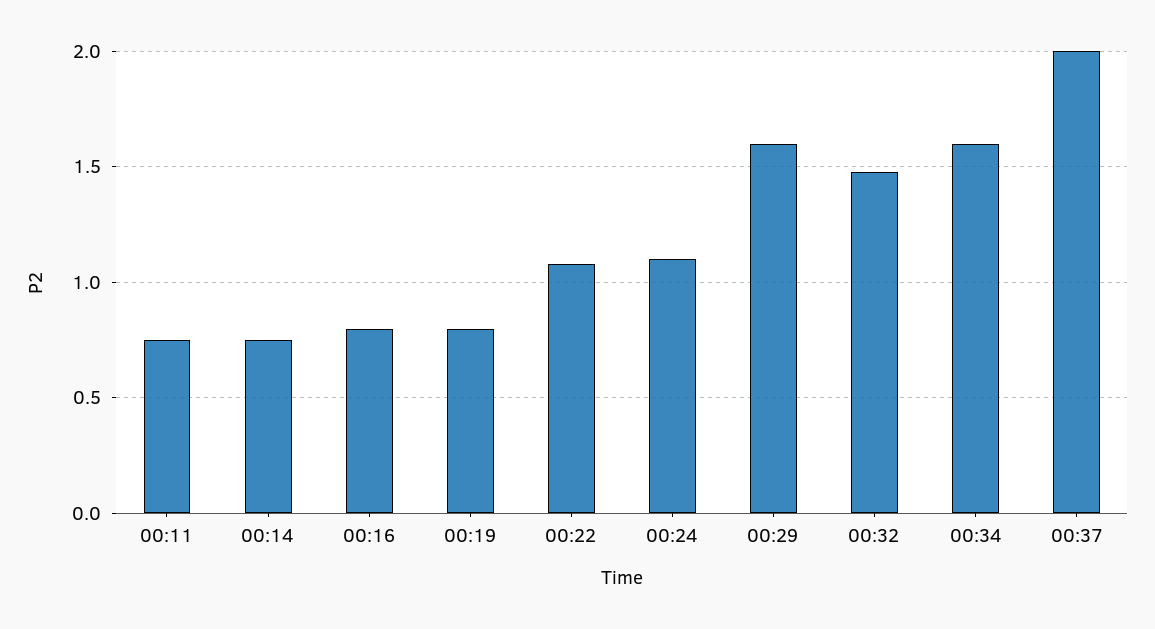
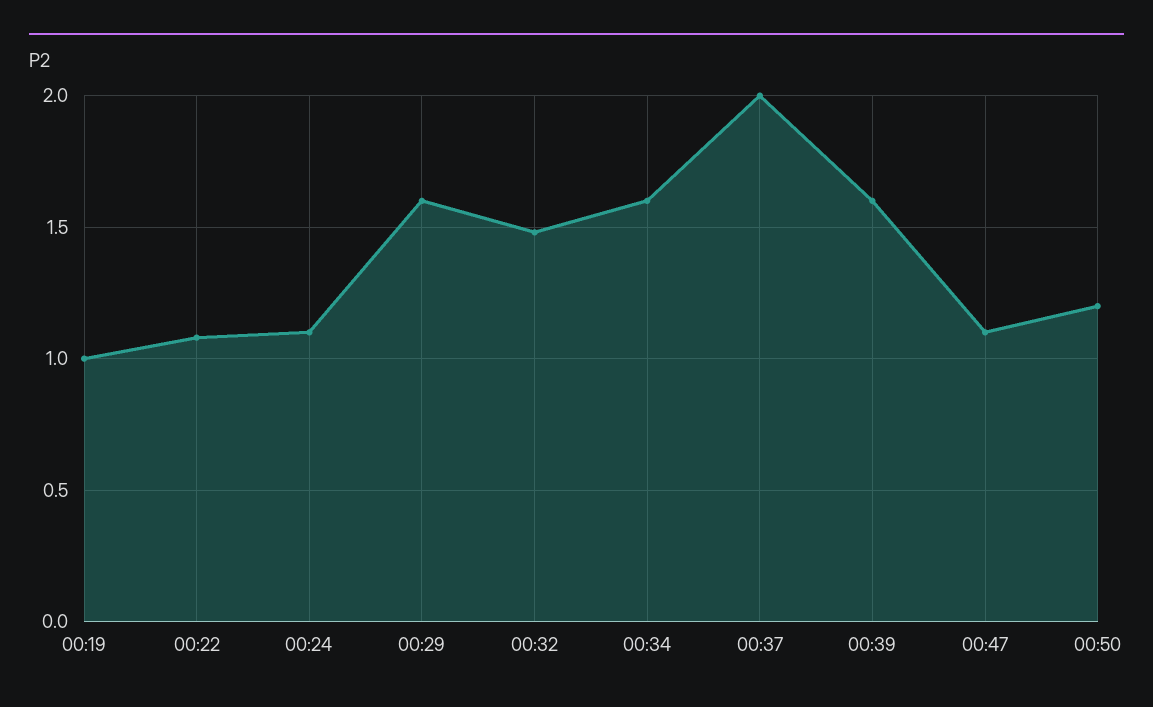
00:11: 0.75 -> none
00:14: 0.75 -> none
00:16: 0.8 -> none
00:19: 0.8 -> 1
00:39: none -> 1.6
00:47: none -> 1.1
00:50: none -> 1.2

